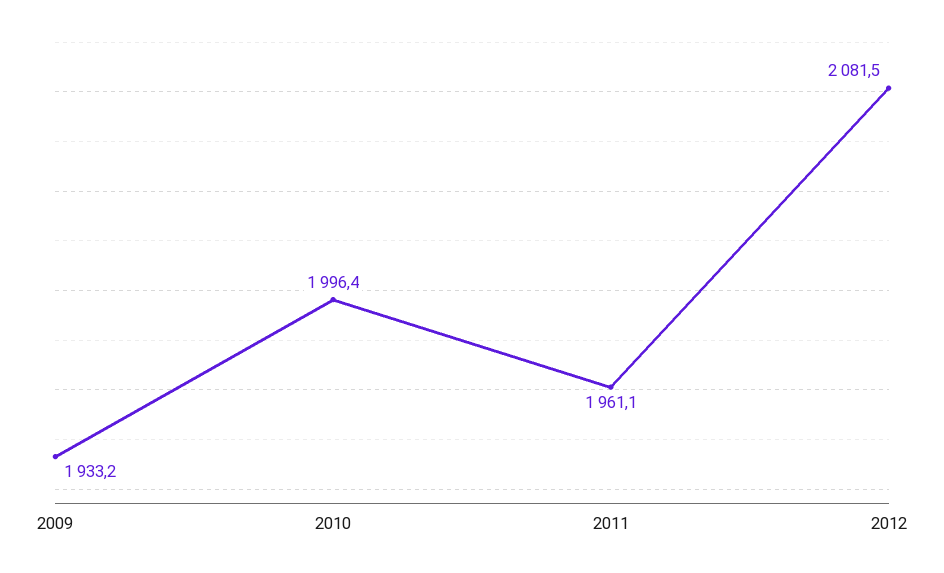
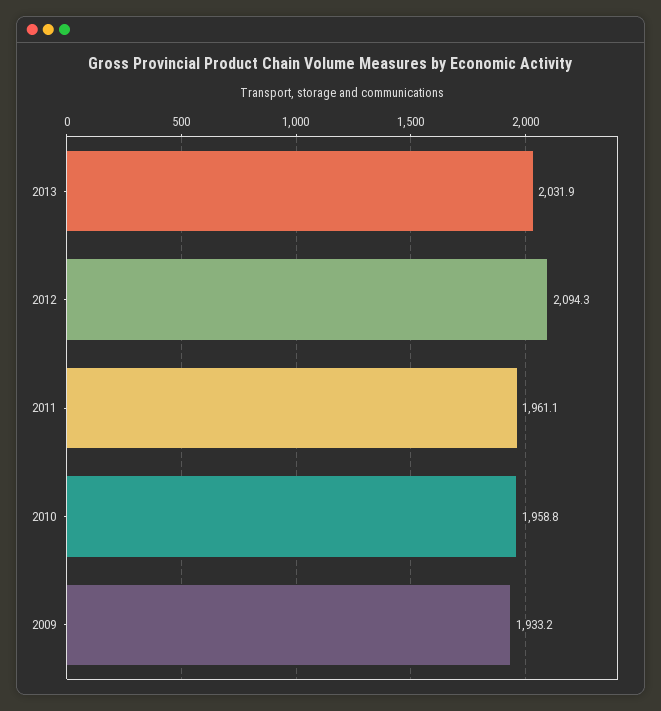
2010: 1996.4 -> 1958.8
2012: 2081.5 -> 2094.3
2013: none -> 2031.9

